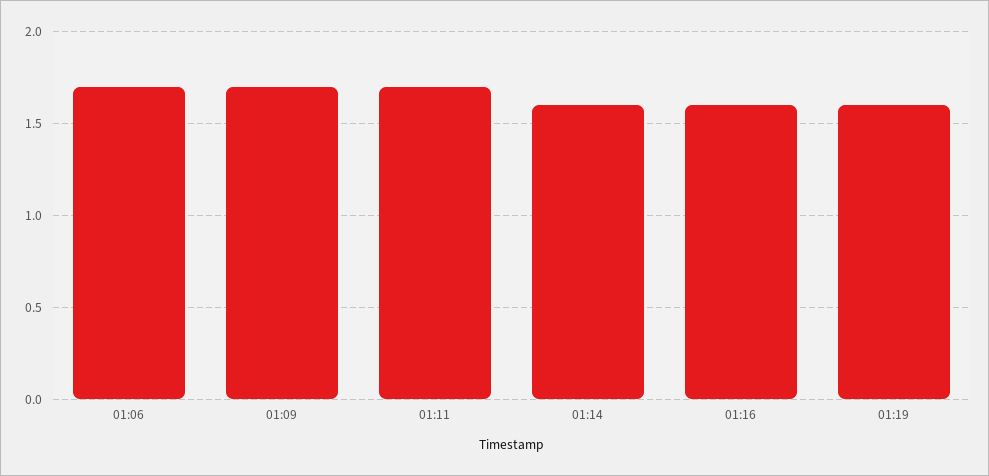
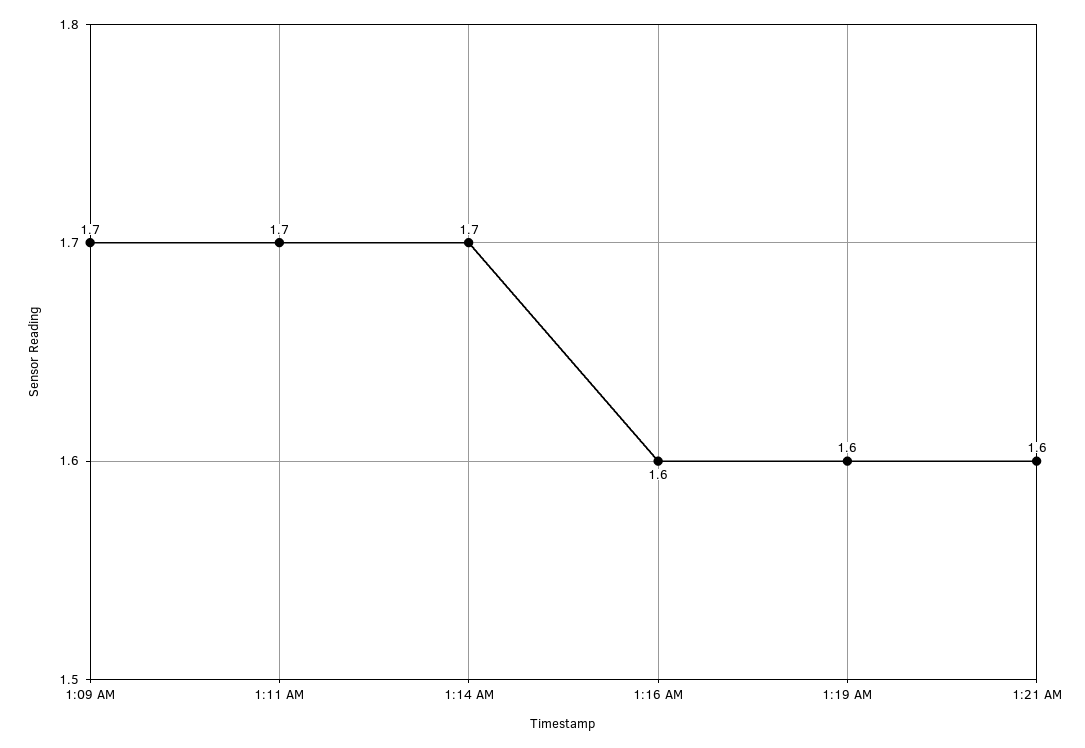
01:06: 1.7 -> none
01:14: 1.6 -> 1.7
1:21 AM: none -> 1.6

